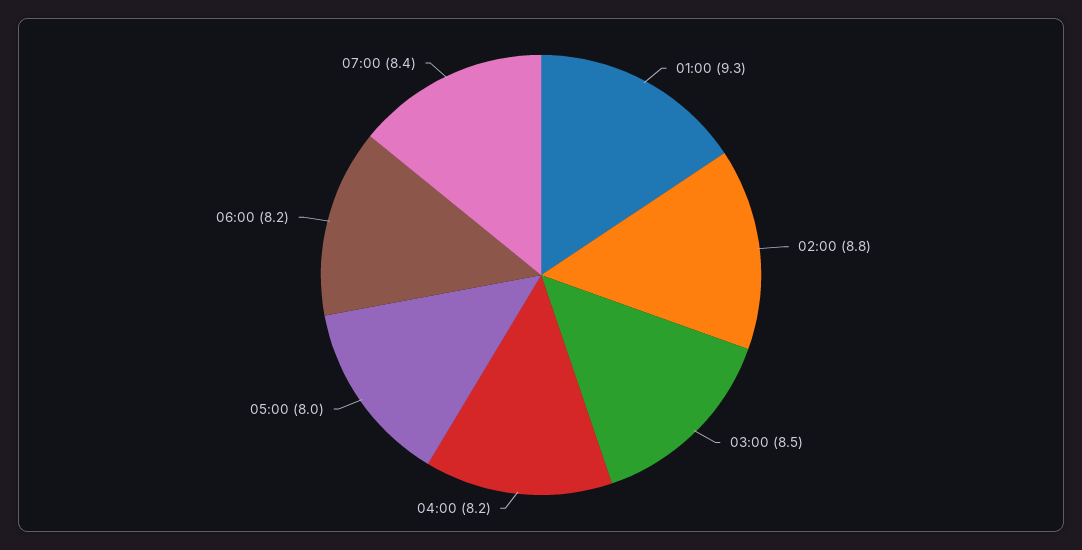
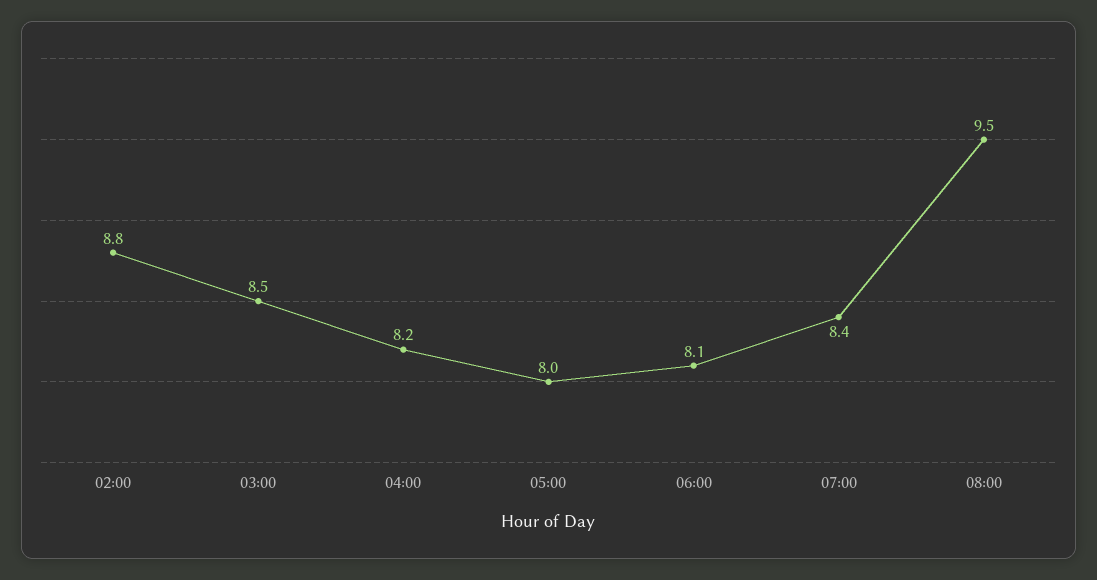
01:00: 9.3 -> none
06:00: 8.2 -> 8.1
08:00: none -> 9.5

